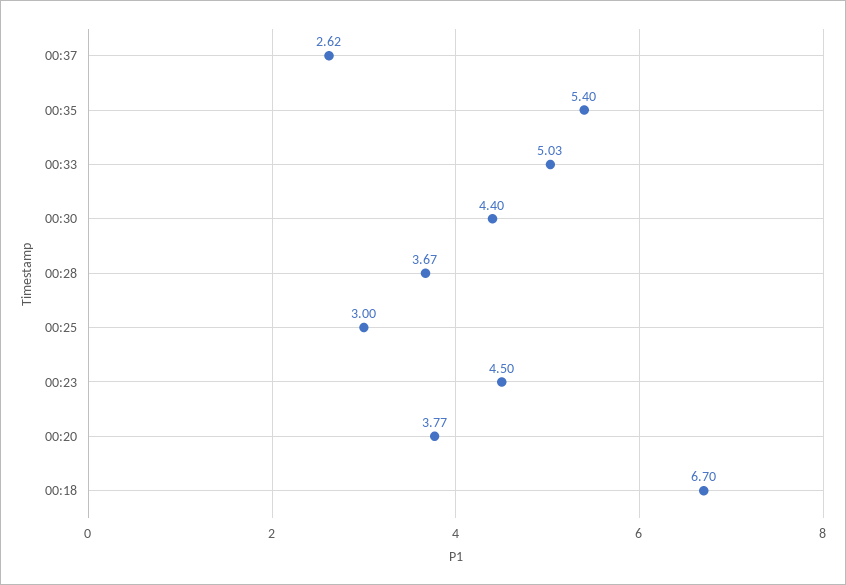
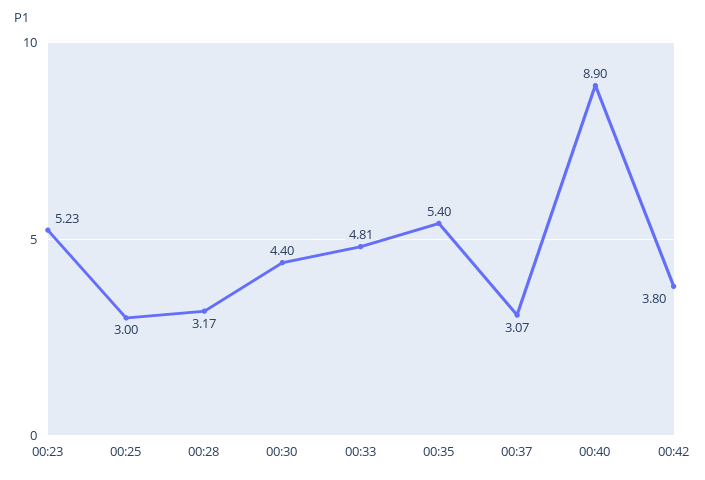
00:37: 2.62 -> 3.07
00:33: 5.03 -> 4.81
00:28: 3.67 -> 3.17
00:23: 4.5 -> 5.23
00:20: 3.77 -> none
00:18: 6.7 -> none
00:40: none -> 8.9
00:42: none -> 3.8

